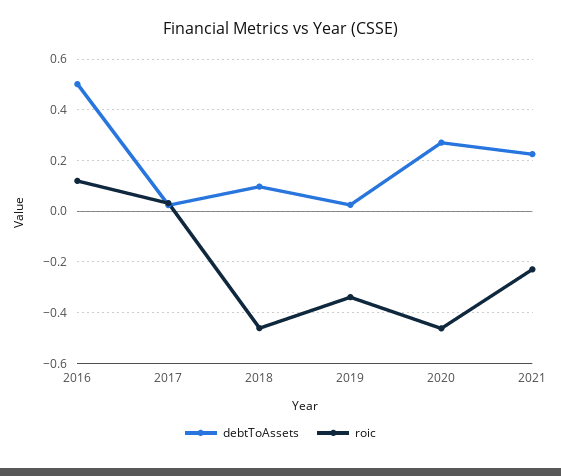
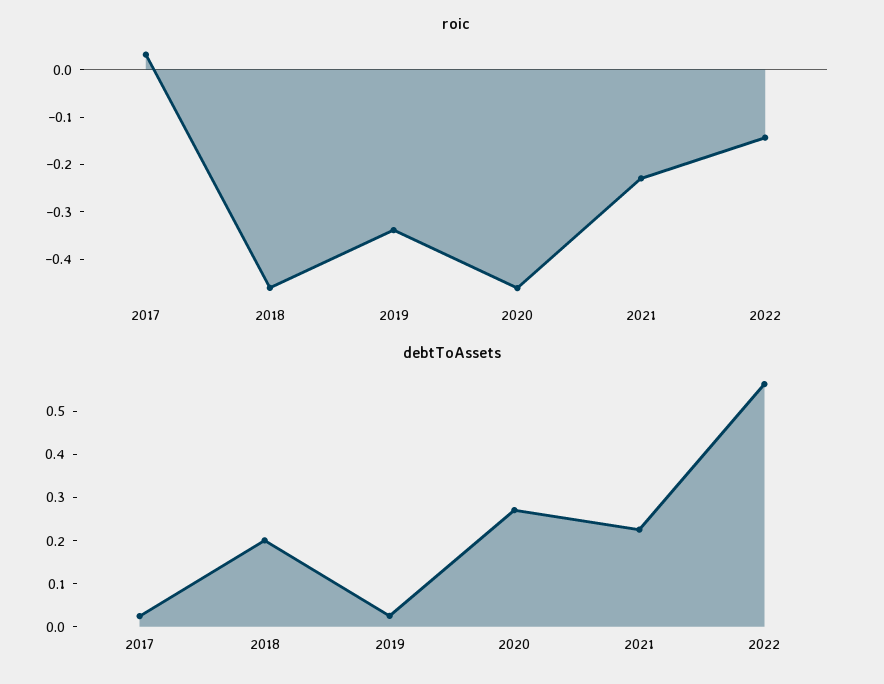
debtToAssets, 2016: 0.5 -> none
roic, 2016: 0.125 -> none
debtToAssets, 2018: 0.1 -> 0.2
roic, 2022: none -> -0.14
debtToAssets, 2022: none -> 0.56

